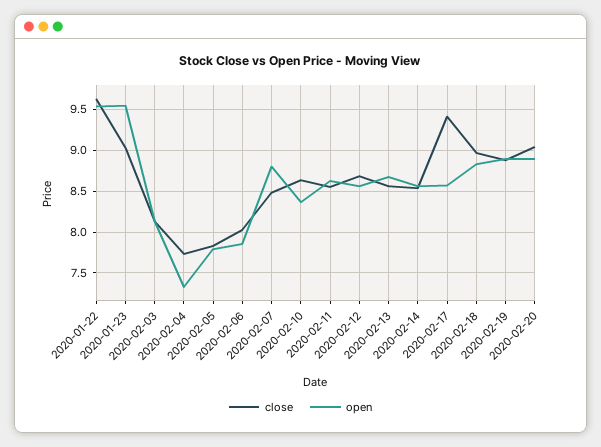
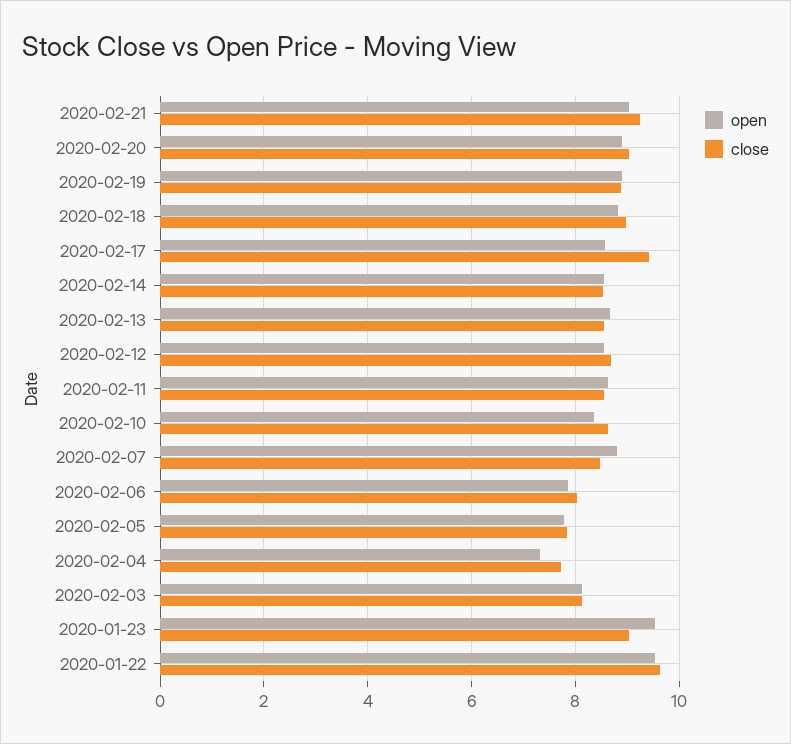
open, 2020-02-21: none -> 9
close, 2020-02-21: none -> 9.2

